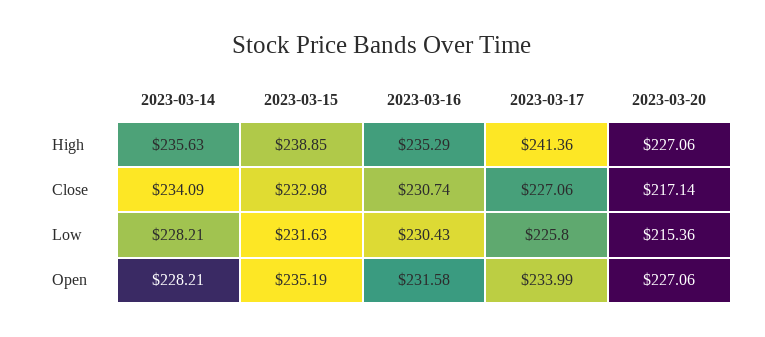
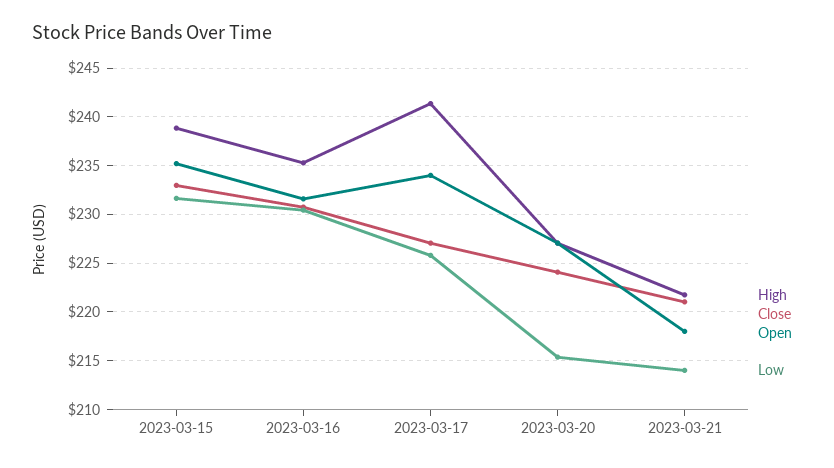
High, 2023-03-14: 235.63 -> none
Close, 2023-03-14: 234.09 -> none
Close, 2023-03-20: 217.14 -> 224
Low, 2023-03-14: 228.21 -> none
Open, 2023-03-14: 228.21 -> none
High, 2023-03-21: none -> 222
Close, 2023-03-21: none -> 221
Open, 2023-03-21: none -> 218
Low, 2023-03-21: none -> 214

